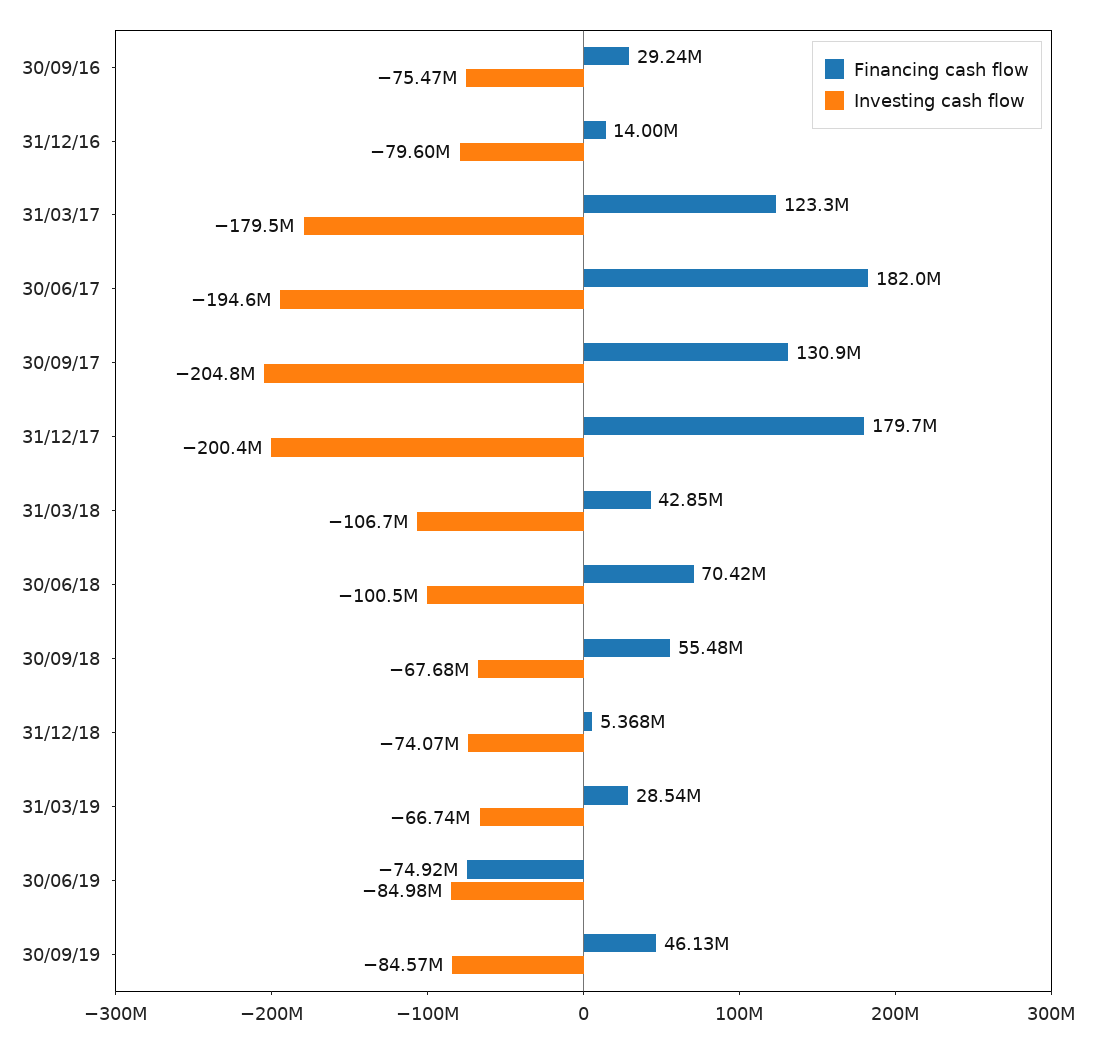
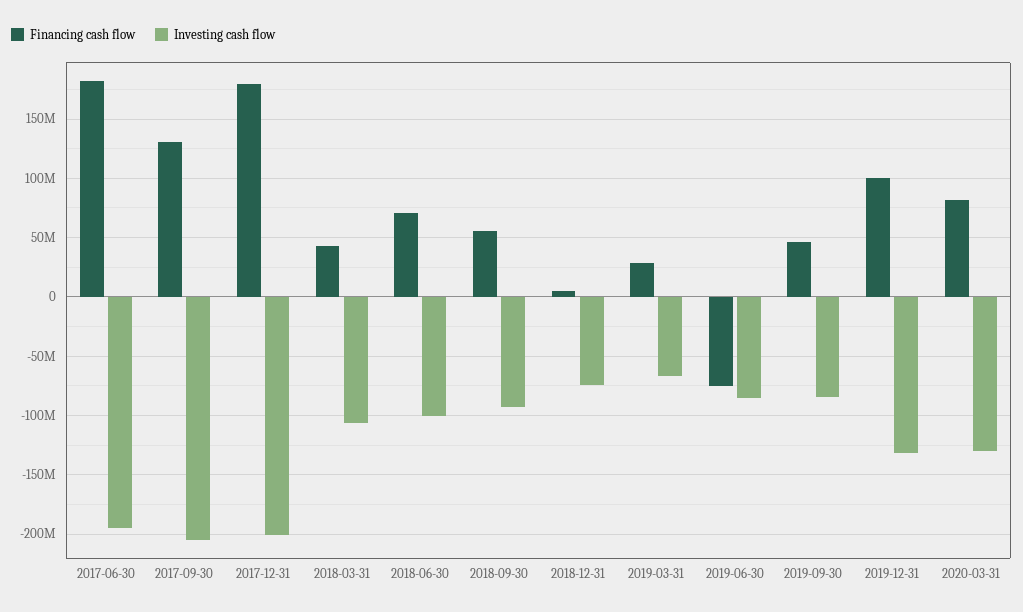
Financing cash flow, 30/09/16: 29240000 -> none
Investing cash flow, 30/09/16: -75470000 -> none
Financing cash flow, 31/12/16: 14000000 -> none
Investing cash flow, 31/12/16: -79600000 -> none
Financing cash flow, 31/03/17: 123300000 -> none
Investing cash flow, 31/03/17: -179500000 -> none
Investing cash flow, 30/09/18: -67680000 -> -90000000
Financing cash flow, 2019-12-31: none -> 100000000
Investing cash flow, 2019-12-31: none -> -130000000
Financing cash flow, 2020-03-31: none -> 80000000
Investing cash flow, 2020-03-31: none -> -130000000

